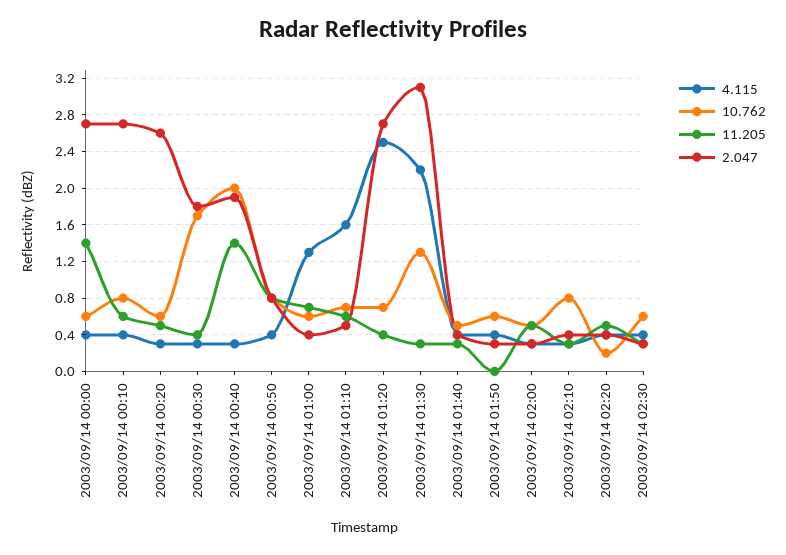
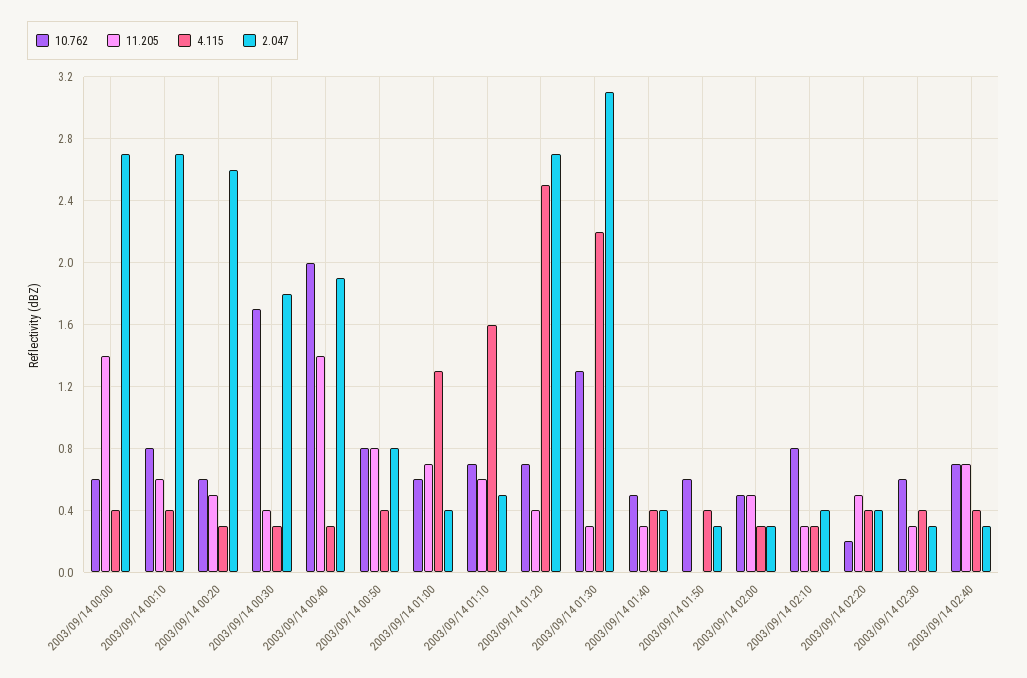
10.762, 2003/09/14 02:40: none -> 0.7
11.205, 2003/09/14 02:40: none -> 0.7
4.115, 2003/09/14 02:40: none -> 0.4
2.047, 2003/09/14 02:40: none -> 0.3

